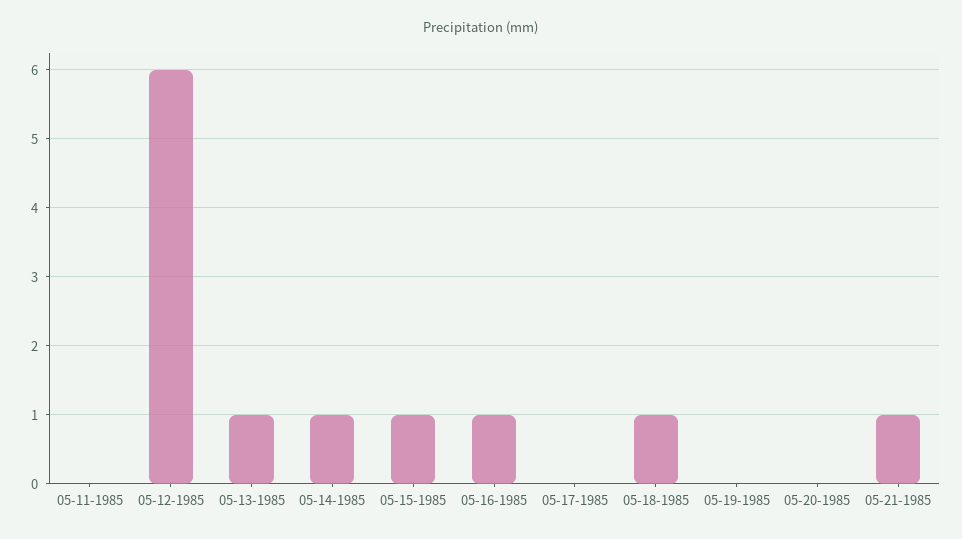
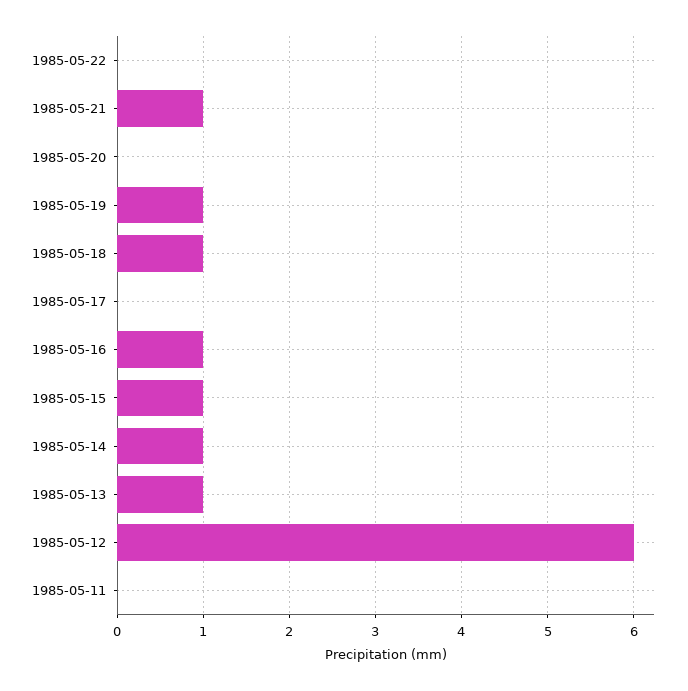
05-19-1985: 0 -> 1
1985-05-22: none -> 0

